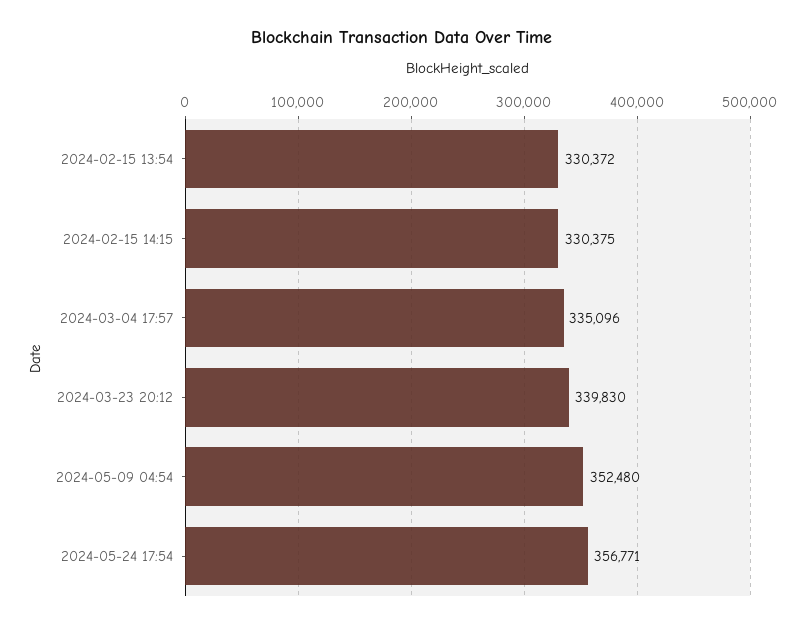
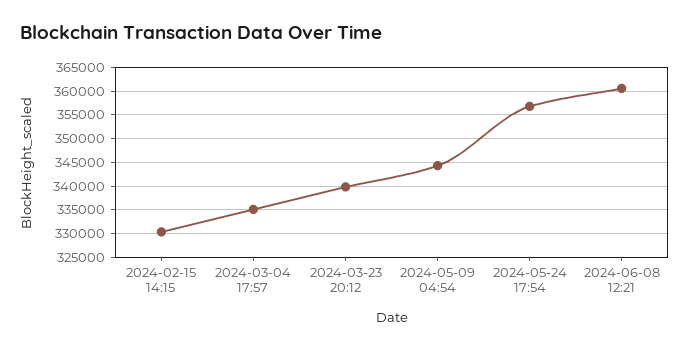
2024-02-15 13:54: 330372 -> none
2024-05-09 04:54: 352480 -> 345000
2024-06-08 12:21: none -> 360000

